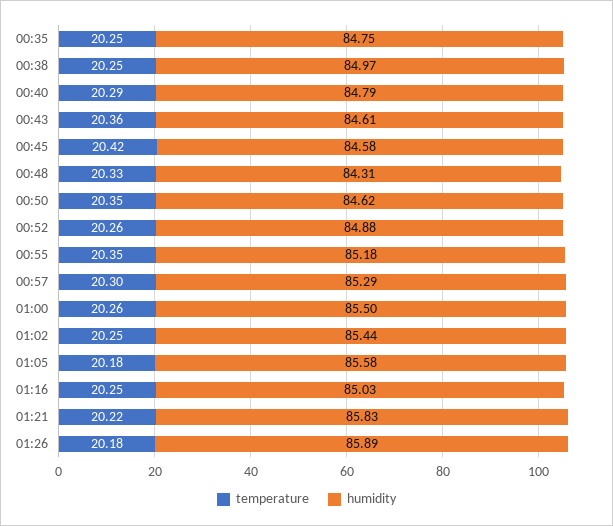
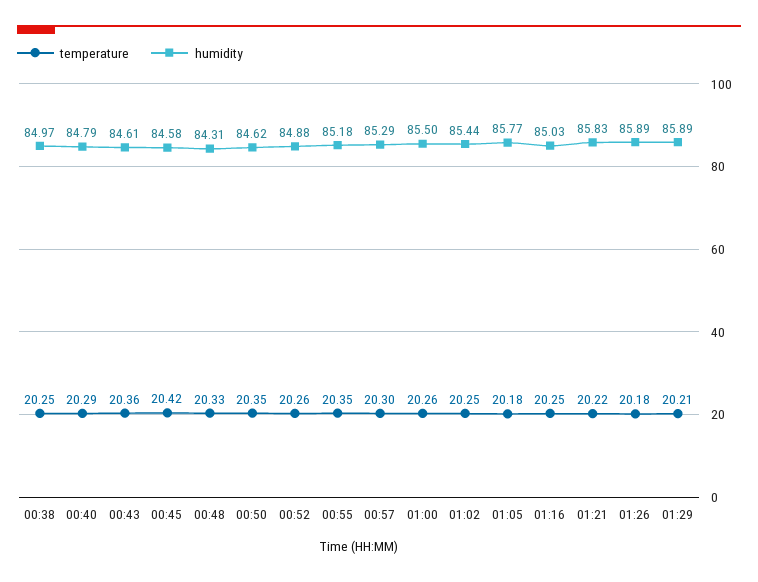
temperature, 00:35: 20.25 -> none
humidity, 00:35: 84.75 -> none
humidity, 01:05: 85.58 -> 85.77
temperature, 01:29: none -> 20.21
humidity, 01:29: none -> 85.89

